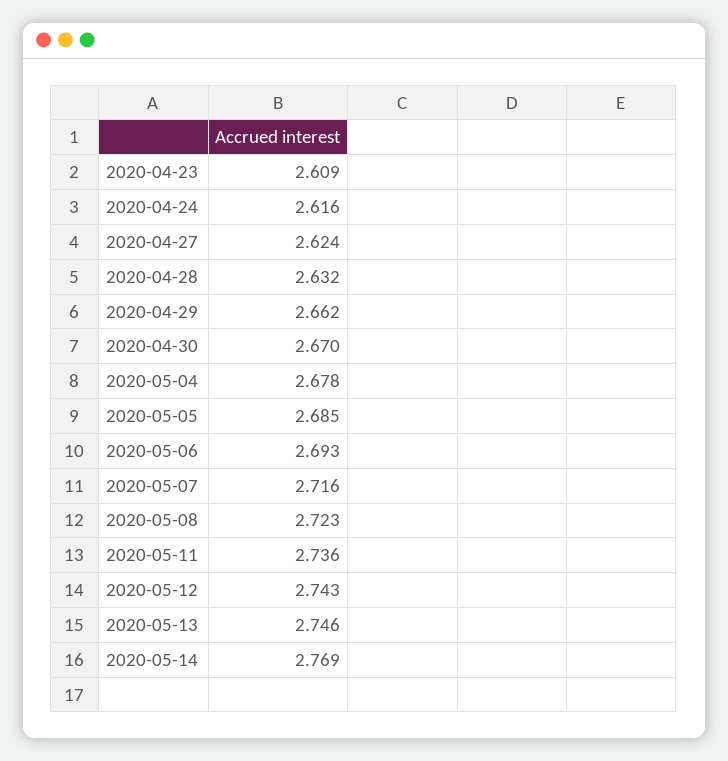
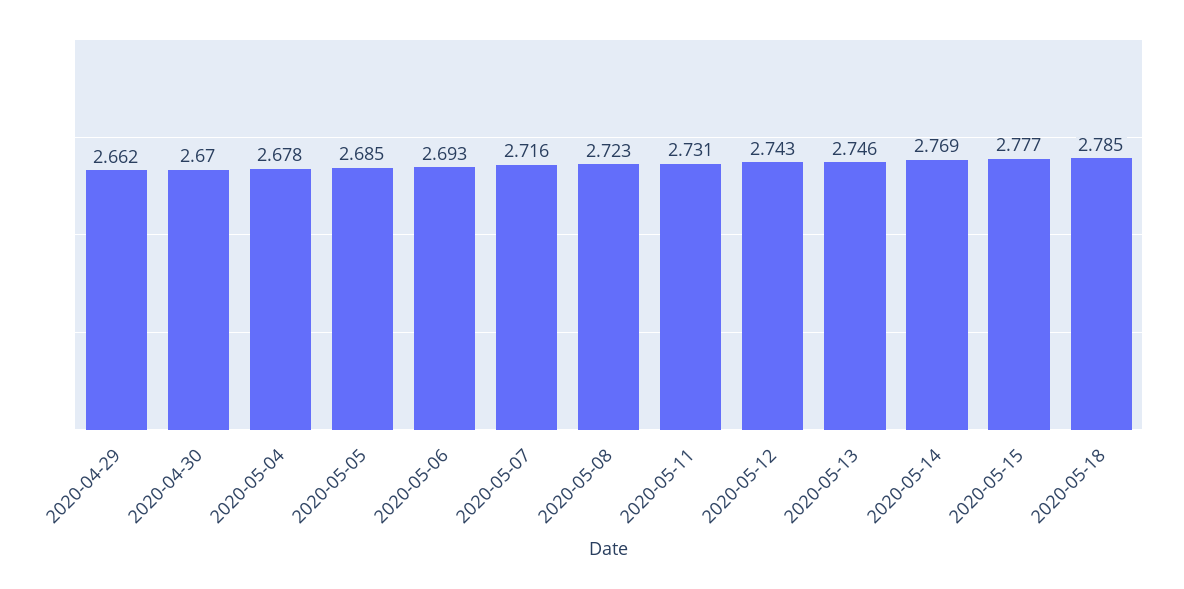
2020-04-23: 2.609 -> none
2020-04-24: 2.616 -> none
2020-04-27: 2.624 -> none
2020-04-28: 2.632 -> none
2020-05-11: 2.736 -> 2.731
2020-05-15: none -> 2.777
2020-05-18: none -> 2.785

